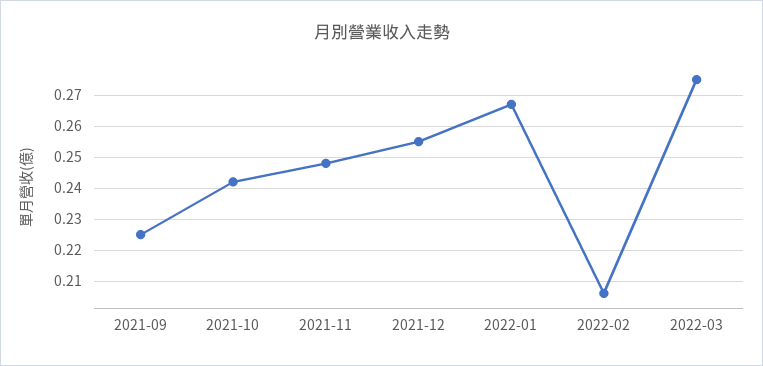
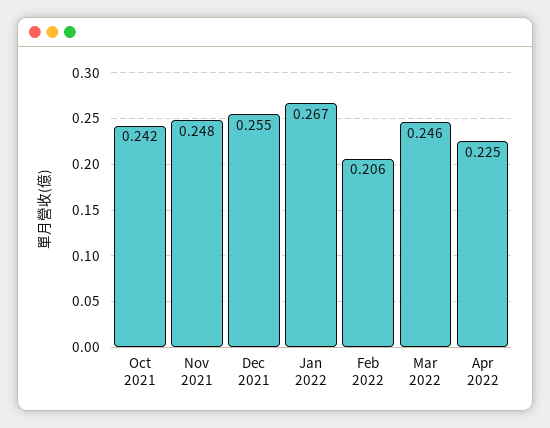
2021-09: 0.225 -> none
2022-03: 0.275 -> 0.246
Apr 2022: none -> 0.225

